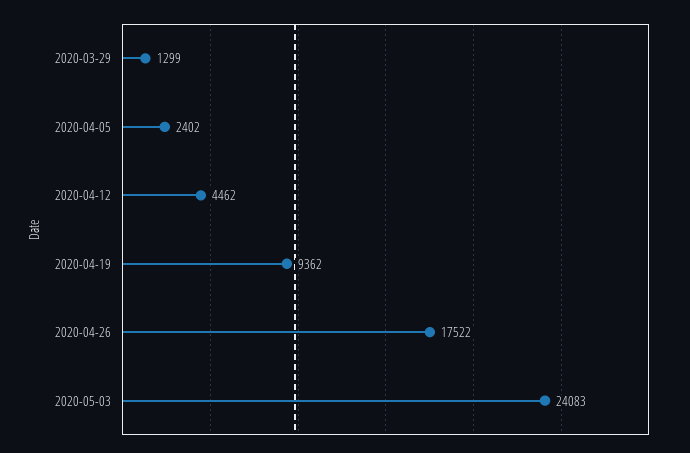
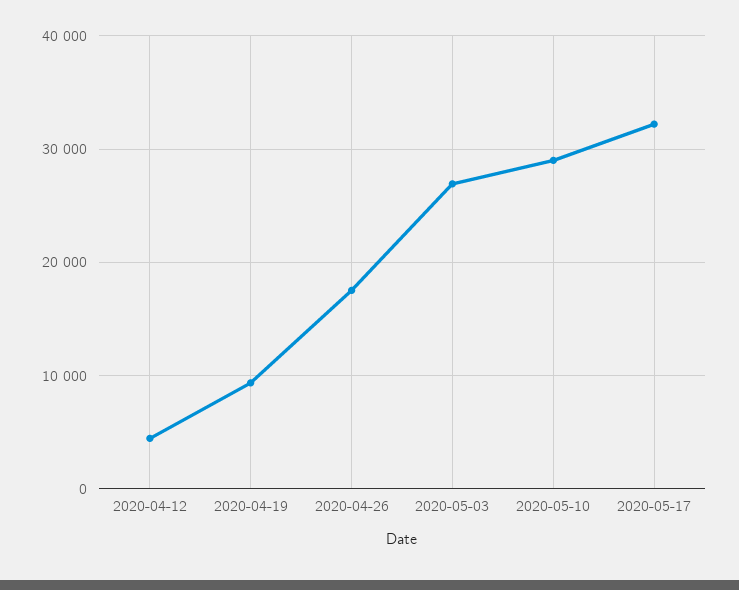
2020-03-29: 1299 -> none
2020-04-05: 2402 -> none
2020-05-03: 24083 -> 27000
2020-05-10: none -> 29000
2020-05-17: none -> 32000

